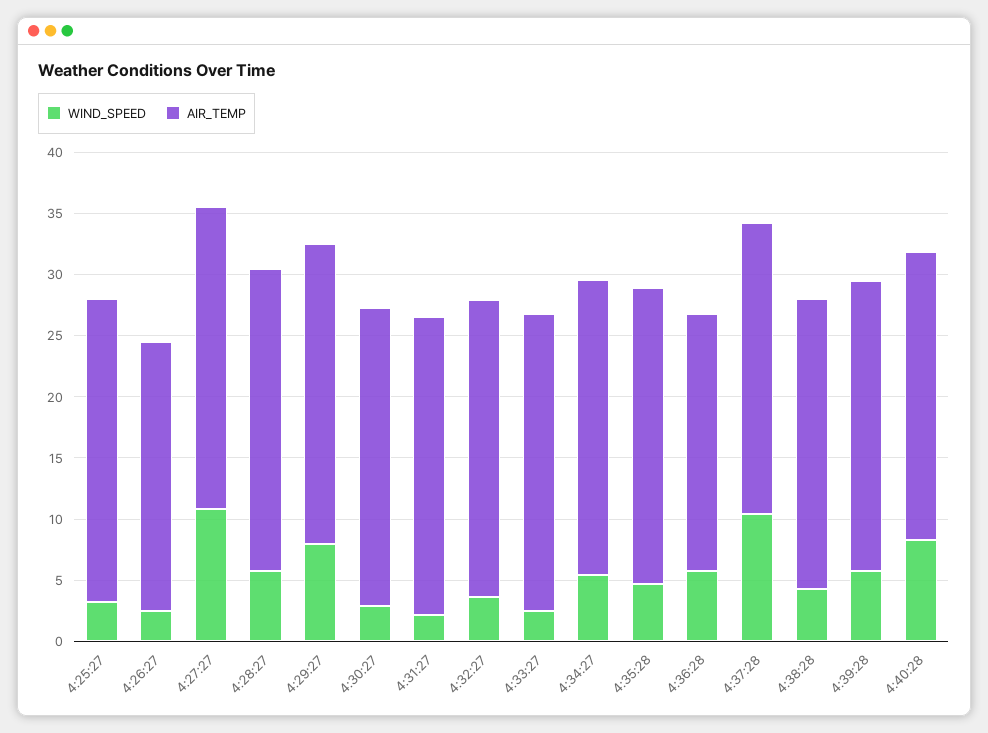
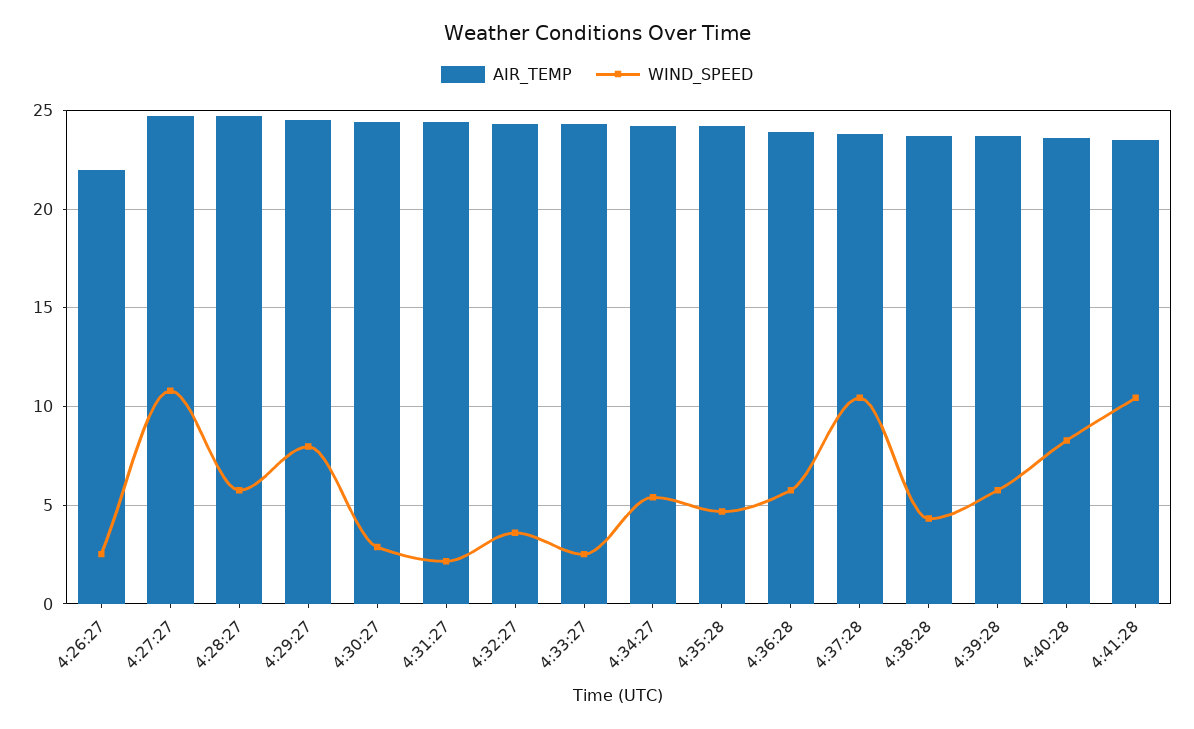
WIND_SPEED, 4:25:27: 3 -> none
AIR_TEMP, 4:25:27: 25 -> none
AIR_TEMP, 4:36:28: 21 -> 24
AIR_TEMP, 4:41:28: none -> 23.5
WIND_SPEED, 4:41:28: none -> 10.5

